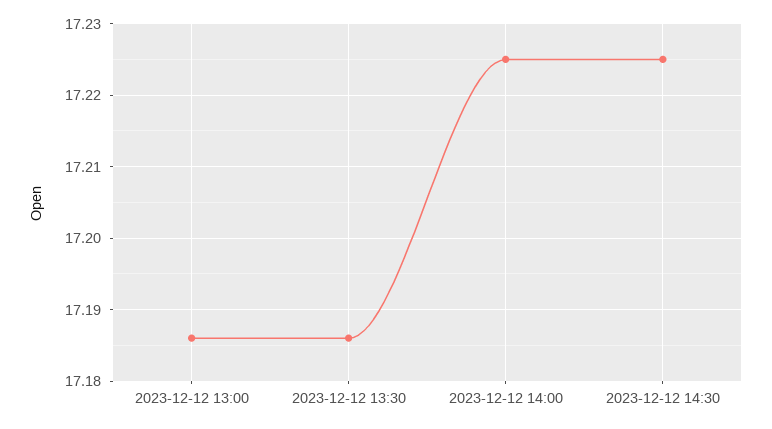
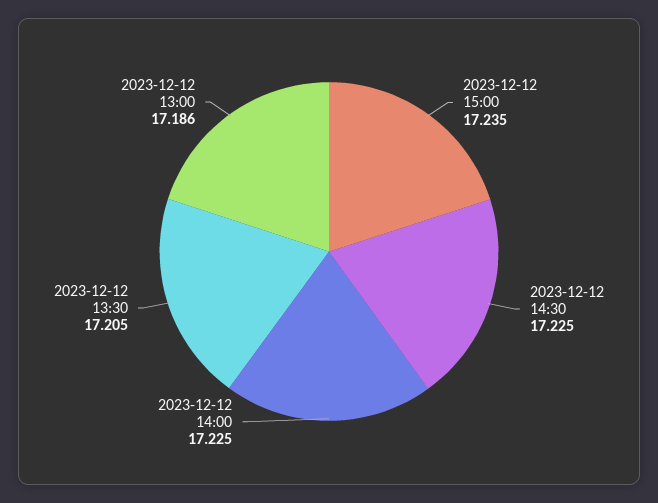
2023-12-12 13:30: 17.186 -> 17.205
2023-12-12 15:00: none -> 17.235

